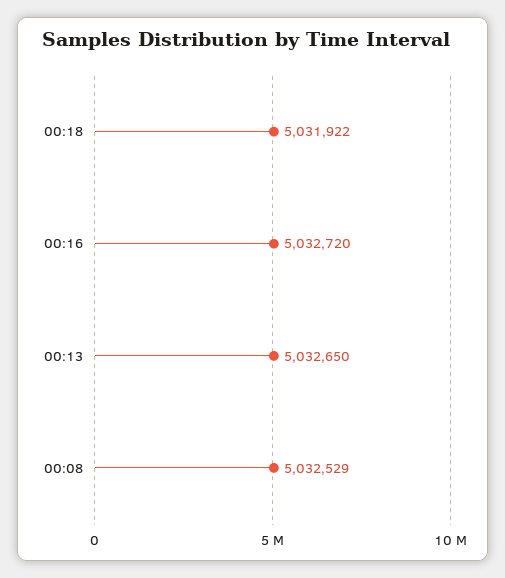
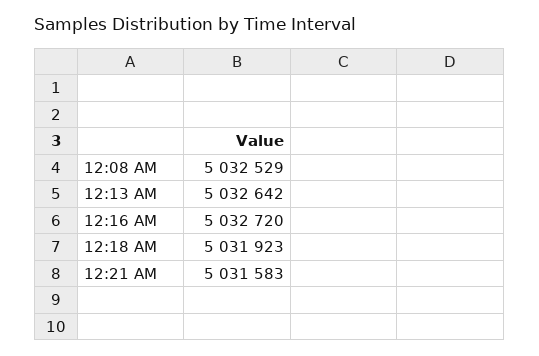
00:18: 5031922 -> 5031923
00:13: 5032650 -> 5032642
12:21 AM: none -> 5031583

